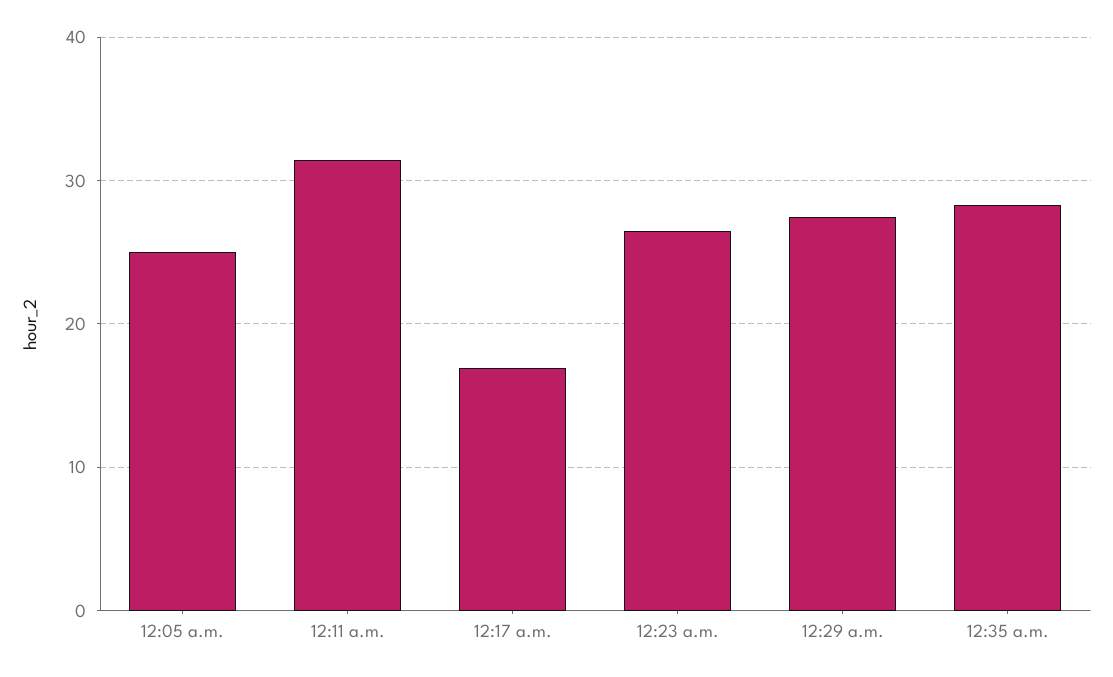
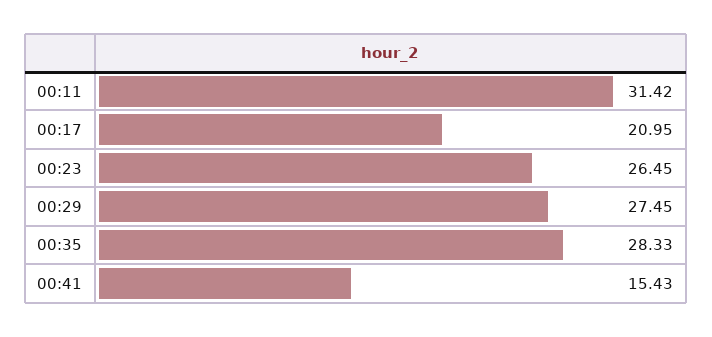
12:05 a.m.: 25 -> none
12:17 a.m.: 17 -> 20.95
00:41: none -> 15.43

